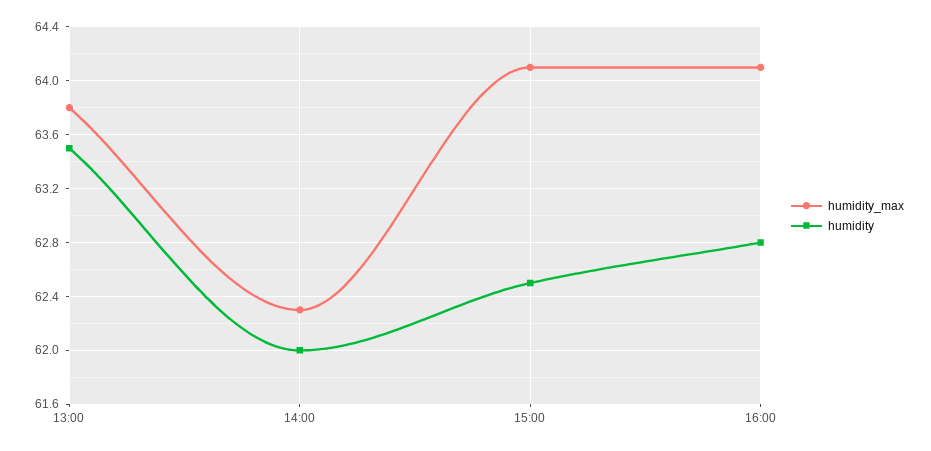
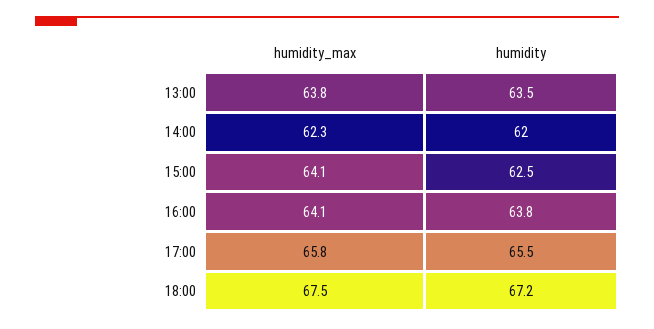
humidity, 16:00: 62.8 -> 63.8
humidity_max, 17:00: none -> 65.8
humidity, 17:00: none -> 65.5
humidity_max, 18:00: none -> 67.5
humidity, 18:00: none -> 67.2

